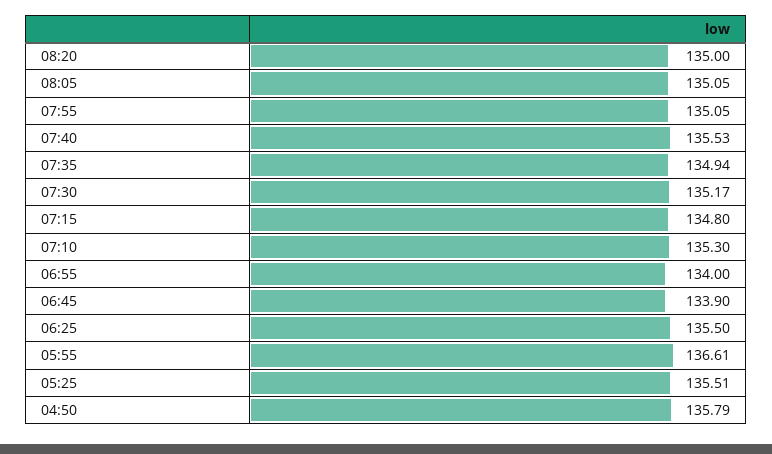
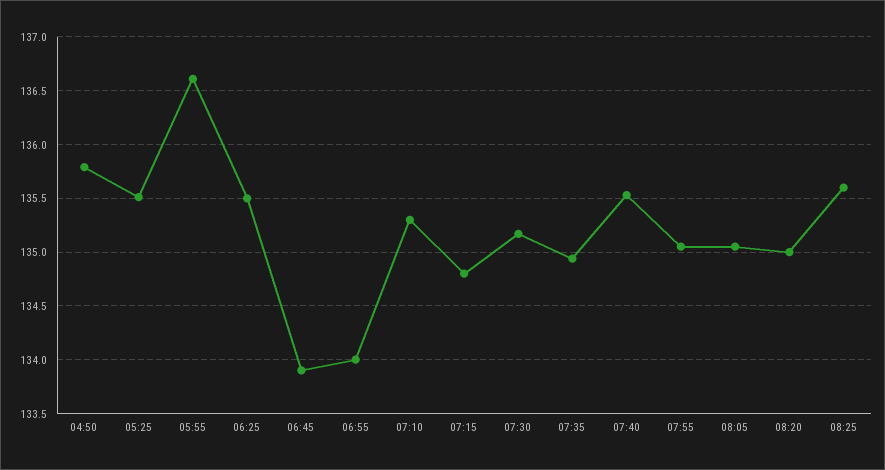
08:25: none -> 135.6

